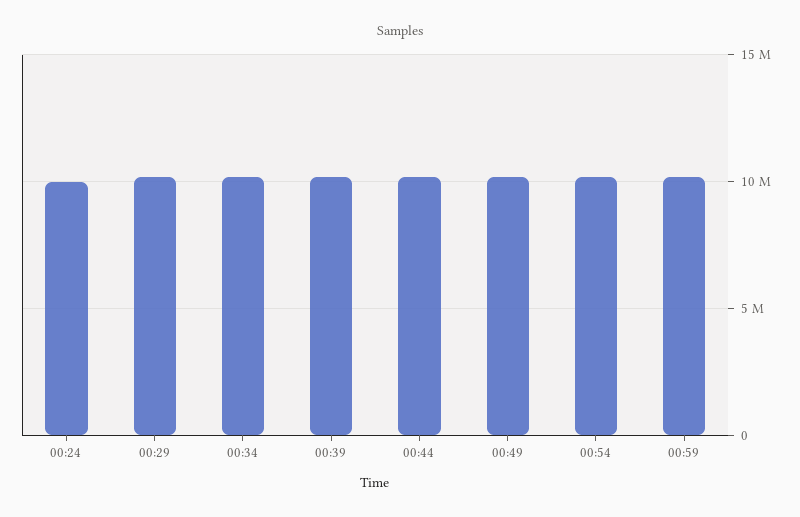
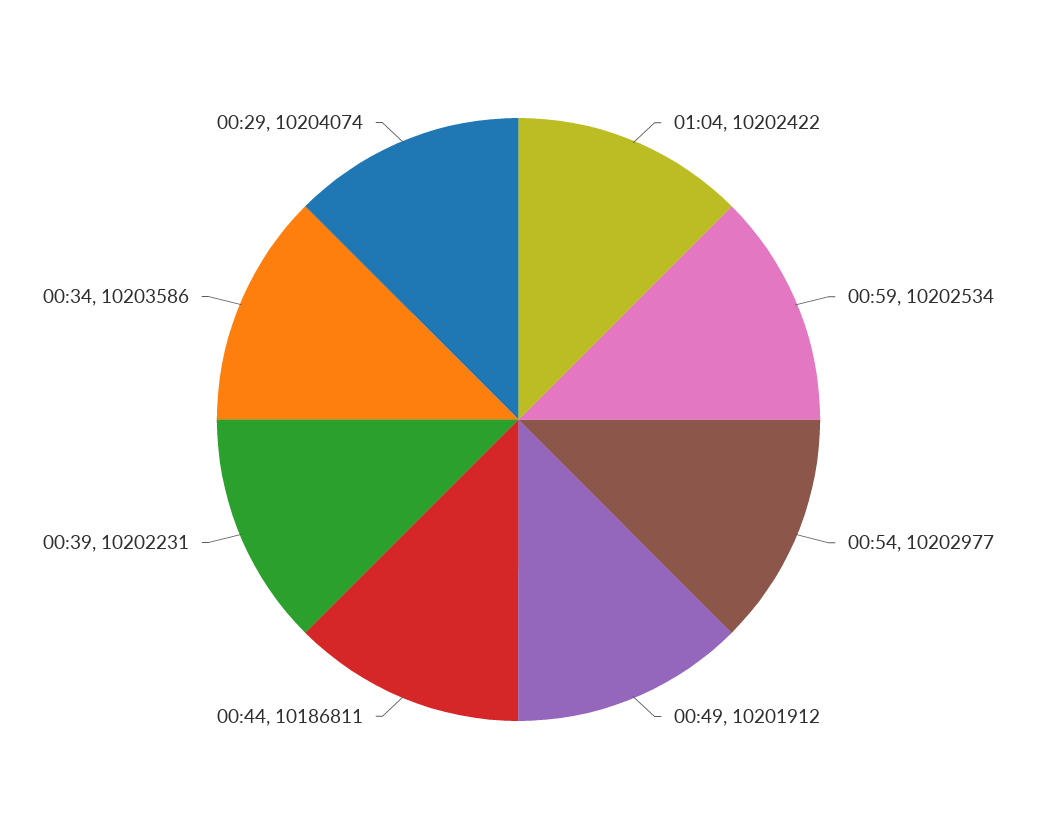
00:24: 10000000 -> none
01:04: none -> 10202422

